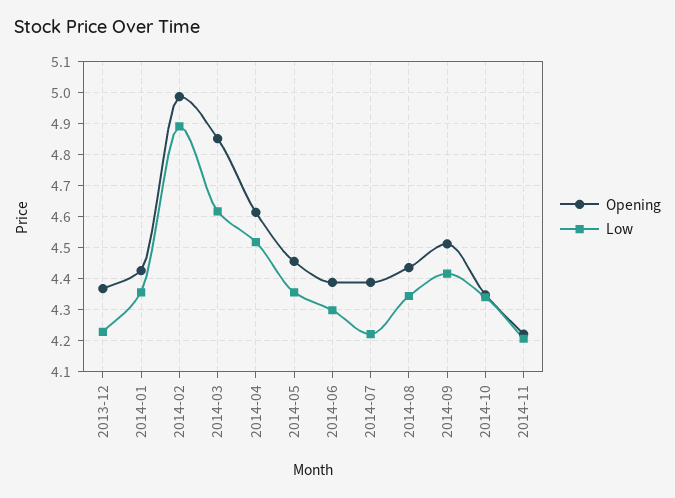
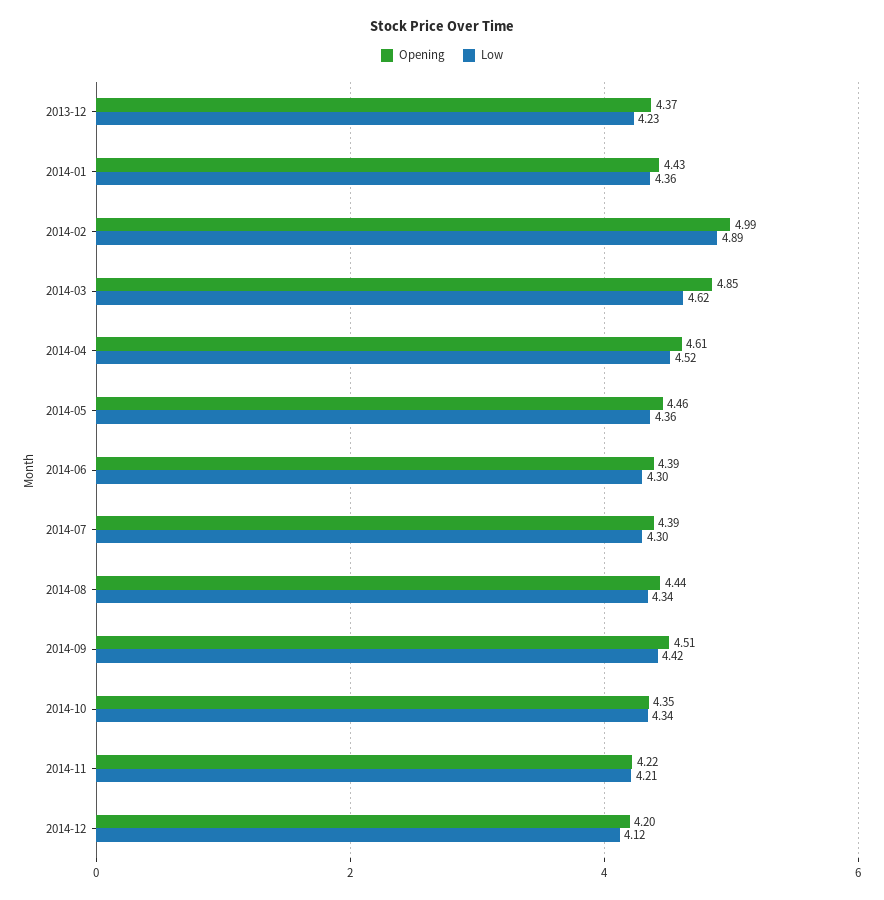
Low, 2014-07: 4.22 -> 4.3
Opening, 2014-12: none -> 4.2
Low, 2014-12: none -> 4.12

